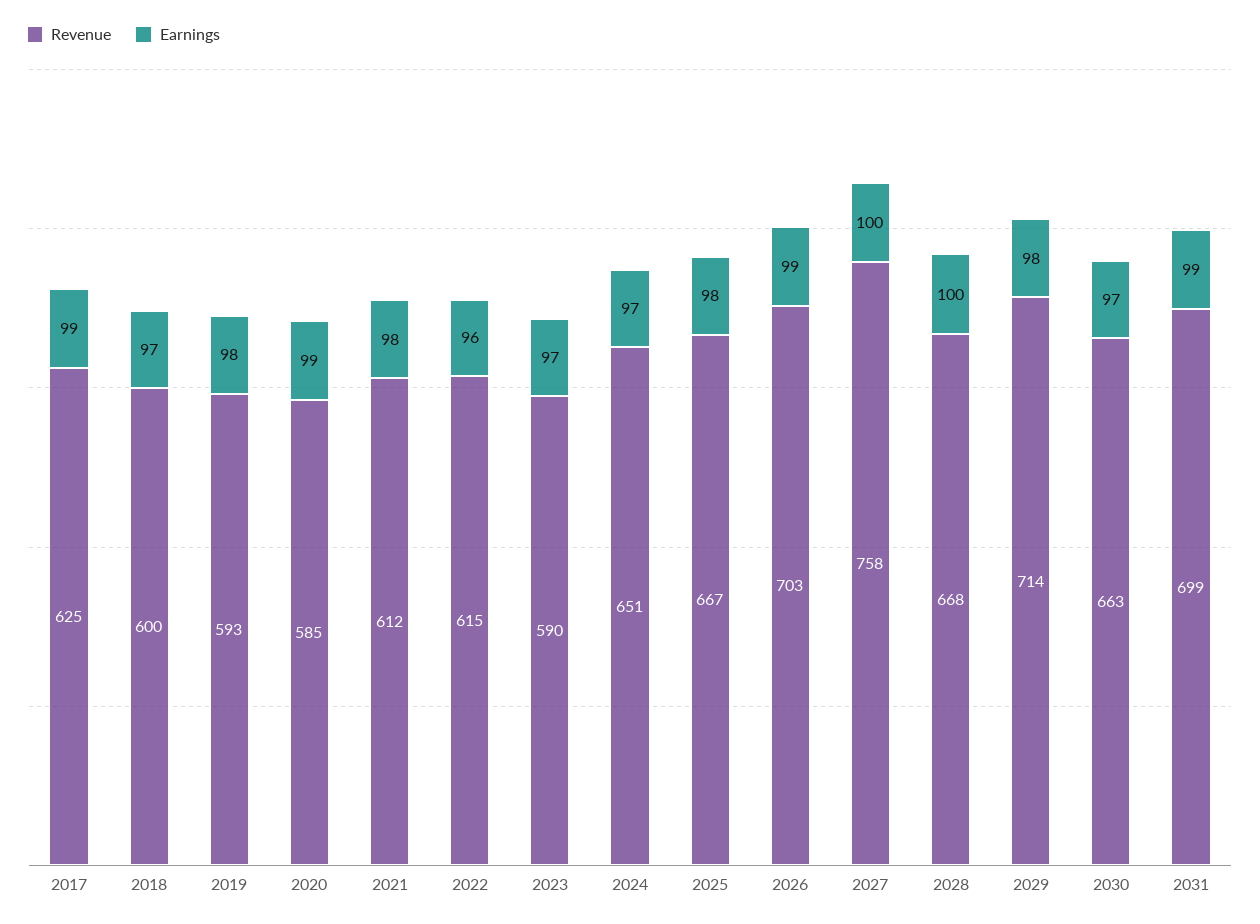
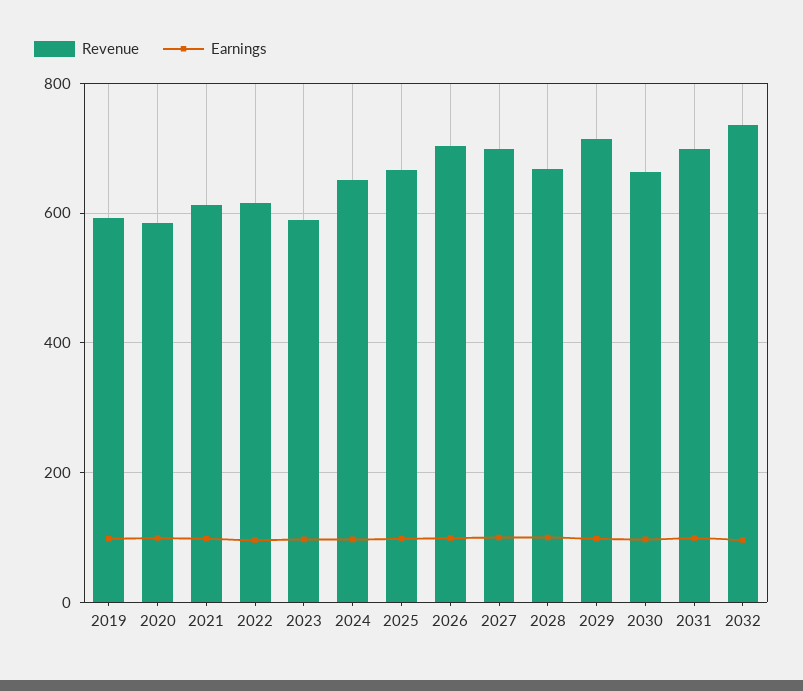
Revenue, 2017: 625 -> none
Earnings, 2017: 99 -> none
Revenue, 2018: 600 -> none
Earnings, 2018: 97 -> none
Revenue, 2027: 758 -> 700
Revenue, 2032: none -> 740
Earnings, 2032: none -> 100

